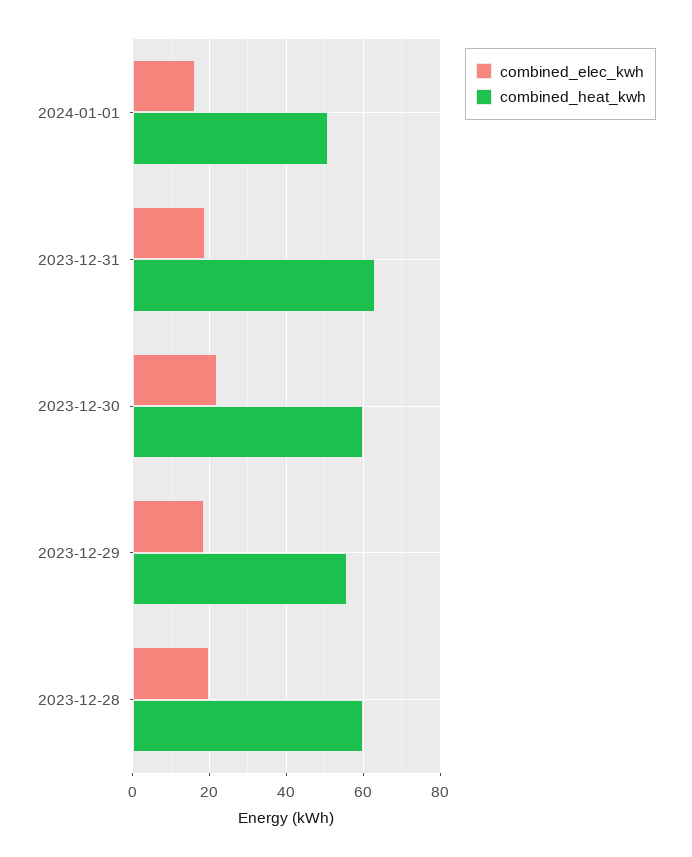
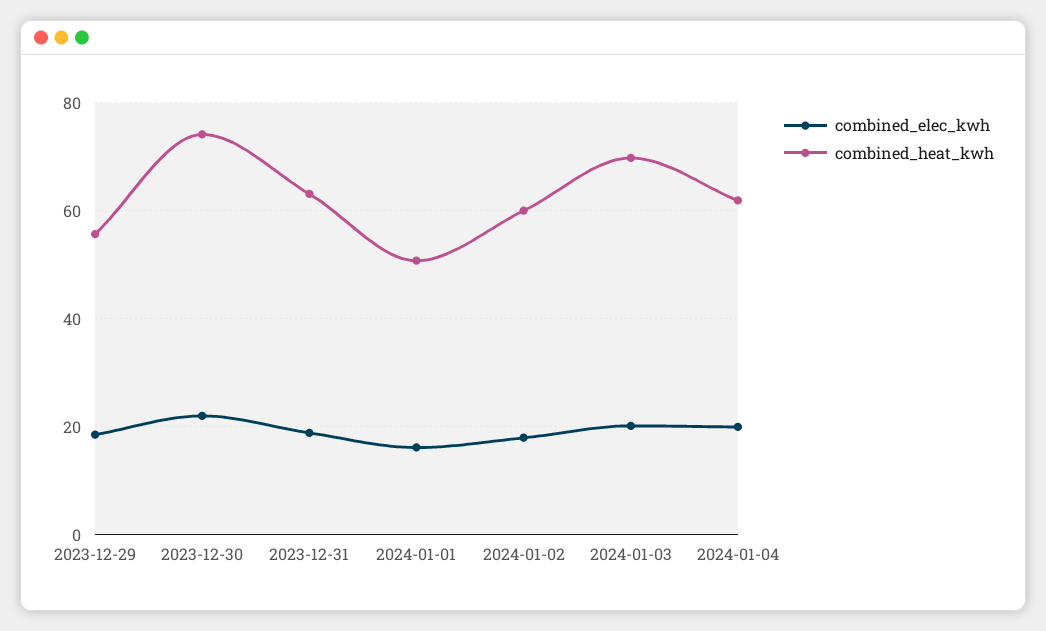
combined_heat_kwh, 2023-12-30: 60 -> 74
combined_elec_kwh, 2023-12-28: 20 -> none
combined_heat_kwh, 2023-12-28: 60 -> none
combined_elec_kwh, 2024-01-02: none -> 18
combined_heat_kwh, 2024-01-02: none -> 60
combined_elec_kwh, 2024-01-03: none -> 20
combined_heat_kwh, 2024-01-03: none -> 70
combined_elec_kwh, 2024-01-04: none -> 20
combined_heat_kwh, 2024-01-04: none -> 62

